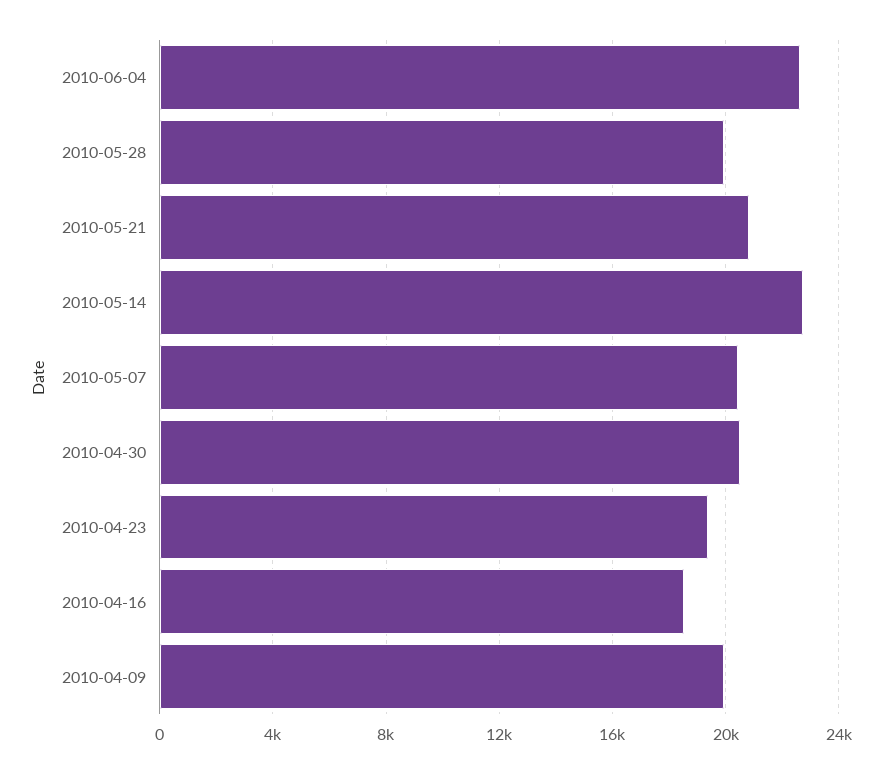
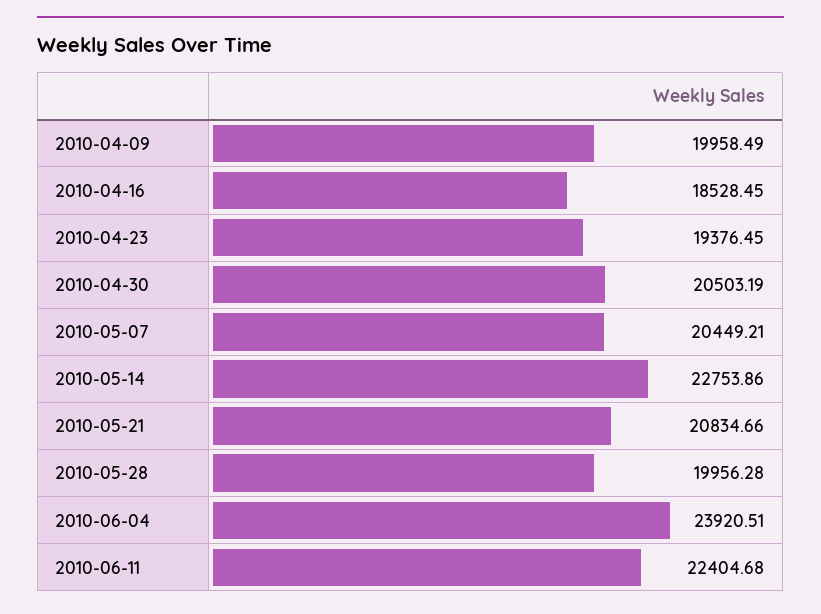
2010-06-04: 22500 -> 23920.51
2010-06-11: none -> 22404.68

